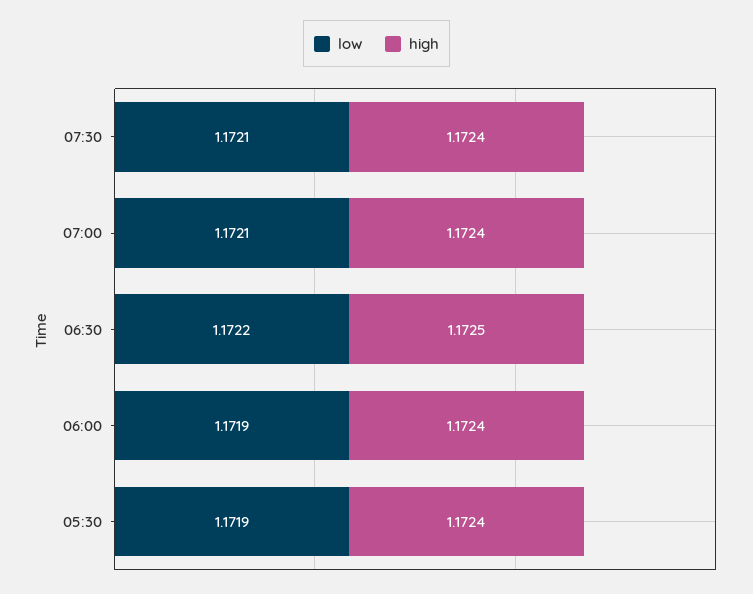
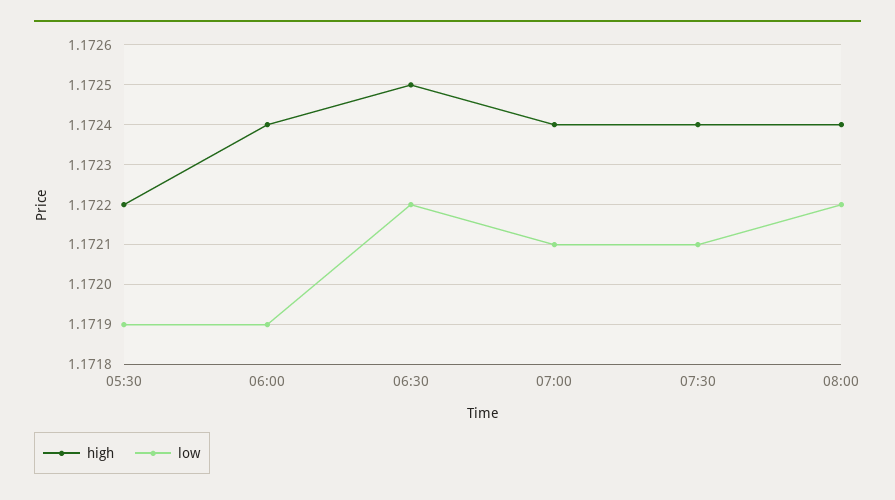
high, 05:30: 1.1724 -> 1.1722
high, 08:00: none -> 1.1724
low, 08:00: none -> 1.1722

